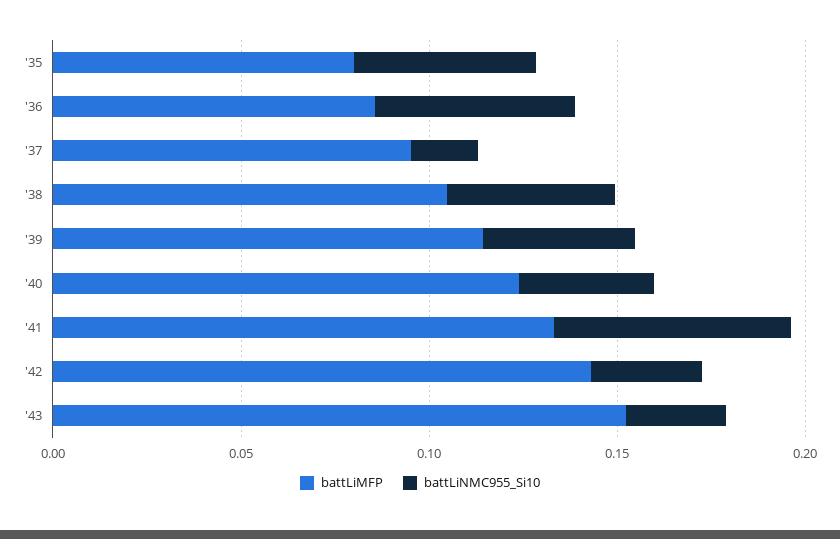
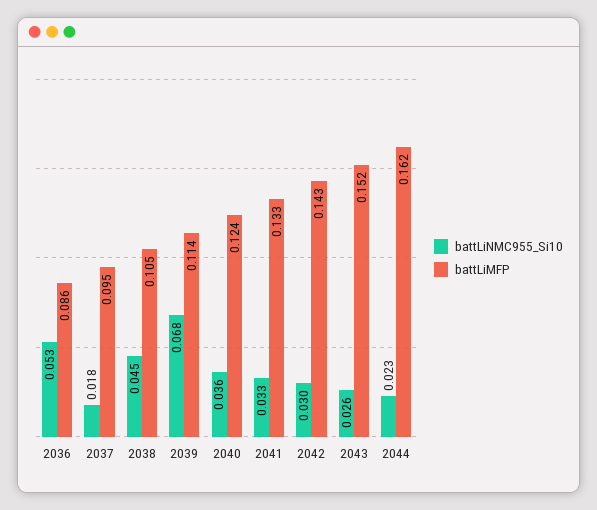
battLiMFP, '35: 0.08 -> none
battLiNMC955_Si10, '35: 0.05 -> none
battLiNMC955_Si10, '39: 0.04 -> 0.068
battLiNMC955_Si10, '41: 0.06 -> 0.033
battLiNMC955_Si10, 2044: none -> 0.023
battLiMFP, 2044: none -> 0.162

